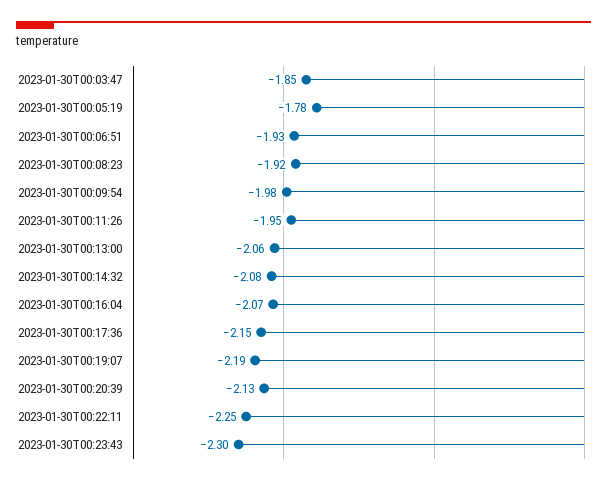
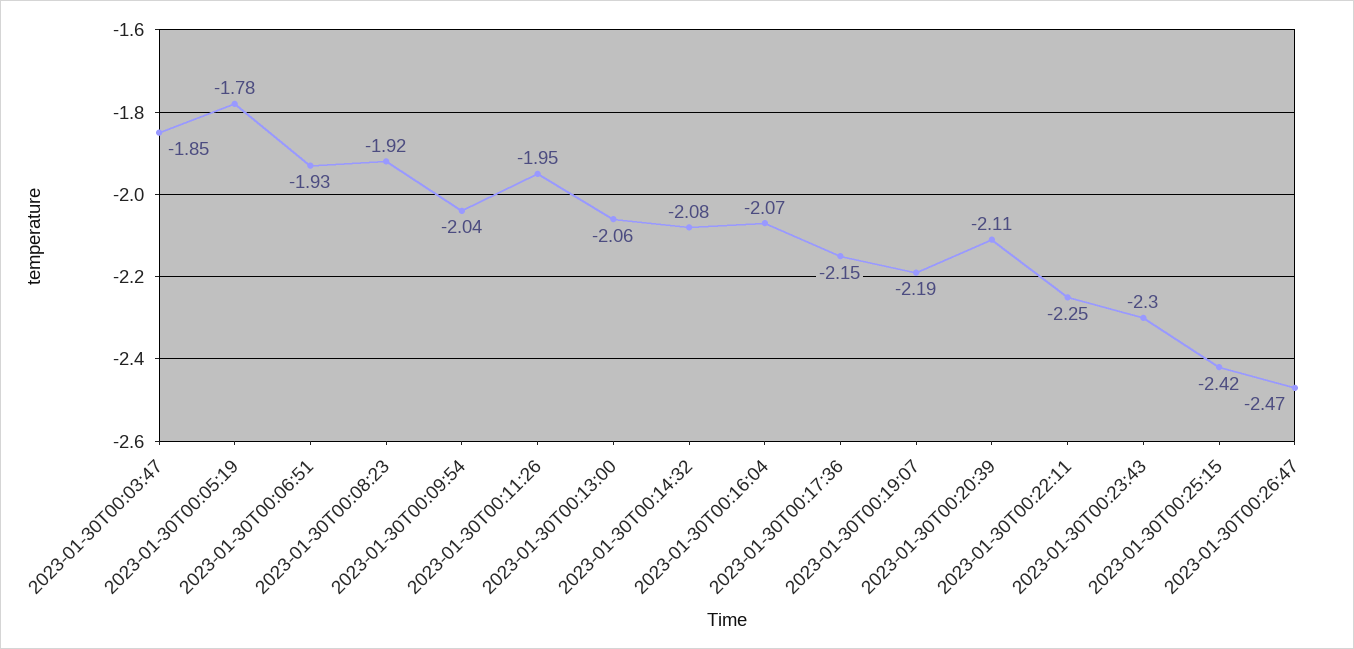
2023-01-30T00:09:54: -1.98 -> -2.04
2023-01-30T00:20:39: -2.13 -> -2.11
2023-01-30T00:25:15: none -> -2.42
2023-01-30T00:26:47: none -> -2.47

